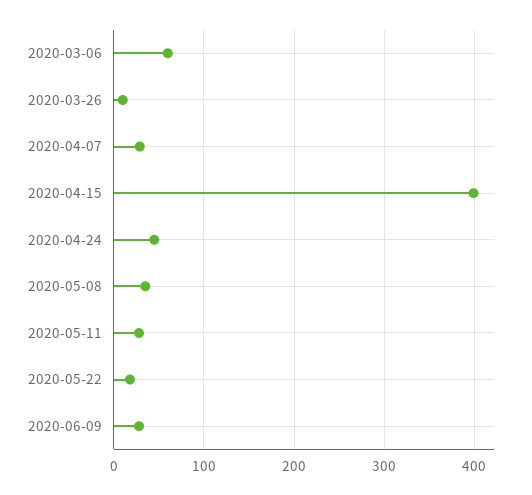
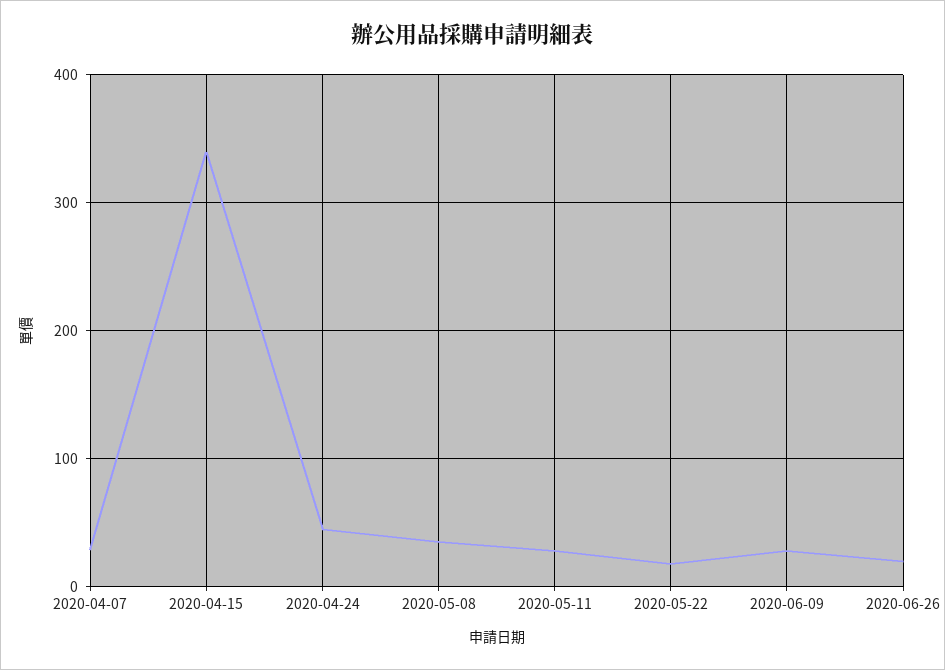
2020-03-06: 60 -> none
2020-03-26: 10 -> none
2020-04-15: 400 -> 340
2020-06-26: none -> 20

